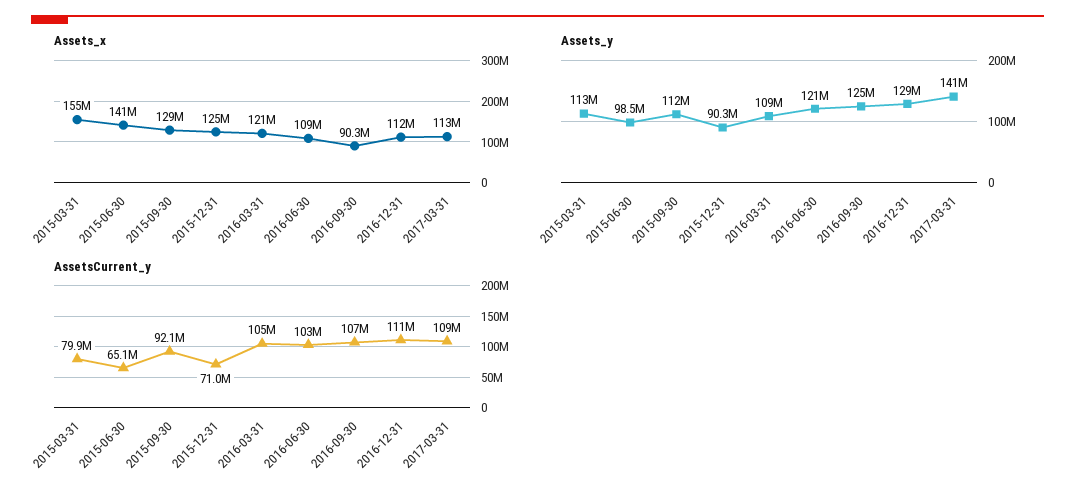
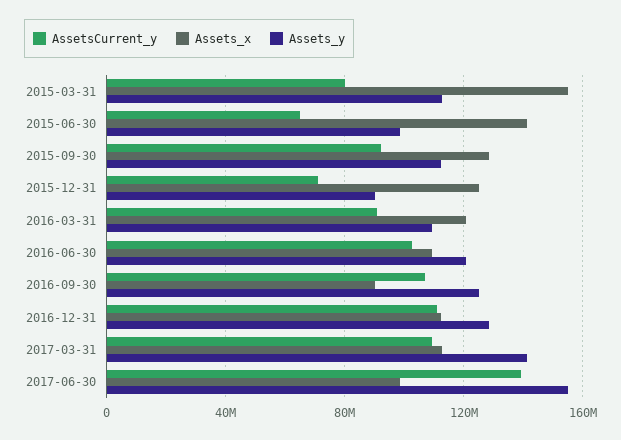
AssetsCurrent_y, 2016-03-31: 105000000 -> 90000000
AssetsCurrent_y, 2017-06-30: none -> 140000000
Assets_x, 2017-06-30: none -> 100000000
Assets_y, 2017-06-30: none -> 155000000

